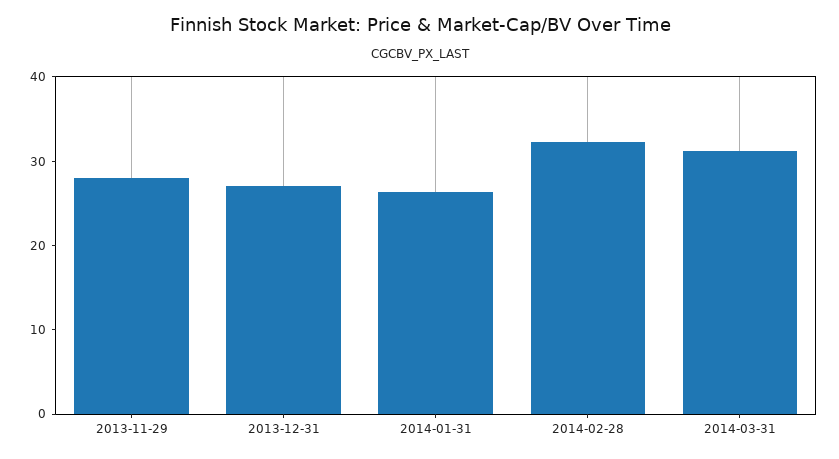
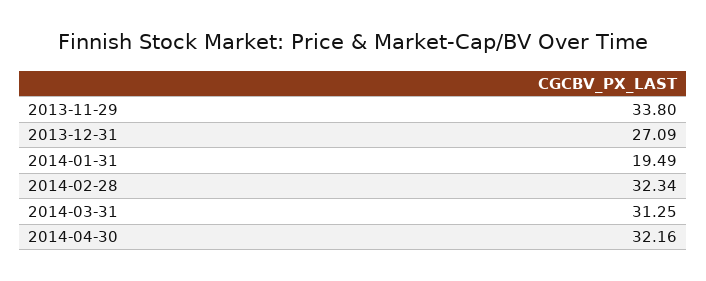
2013-11-29: 28 -> 33.8
2014-01-31: 26 -> 19.49
2014-04-30: none -> 32.16

